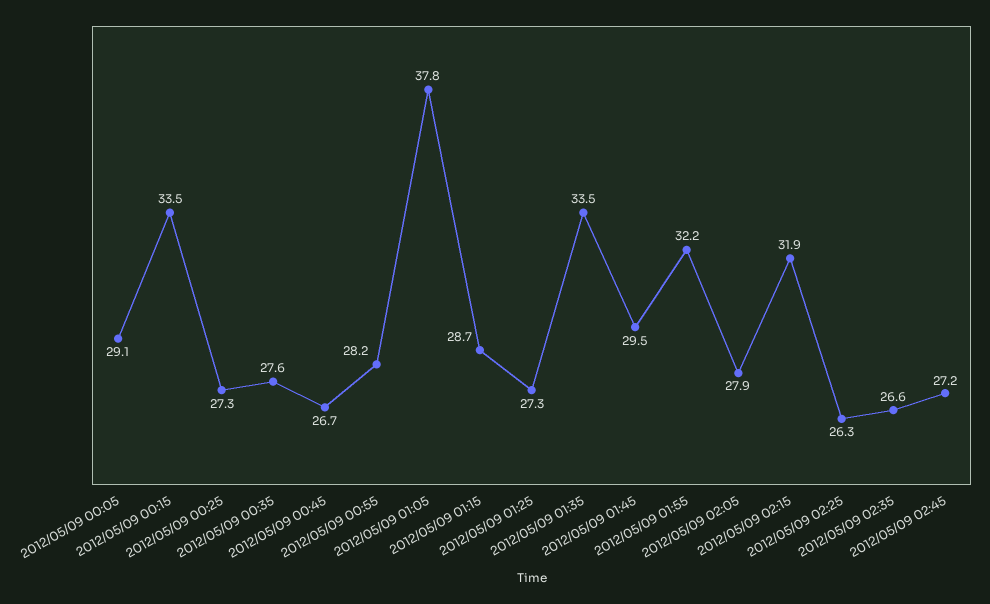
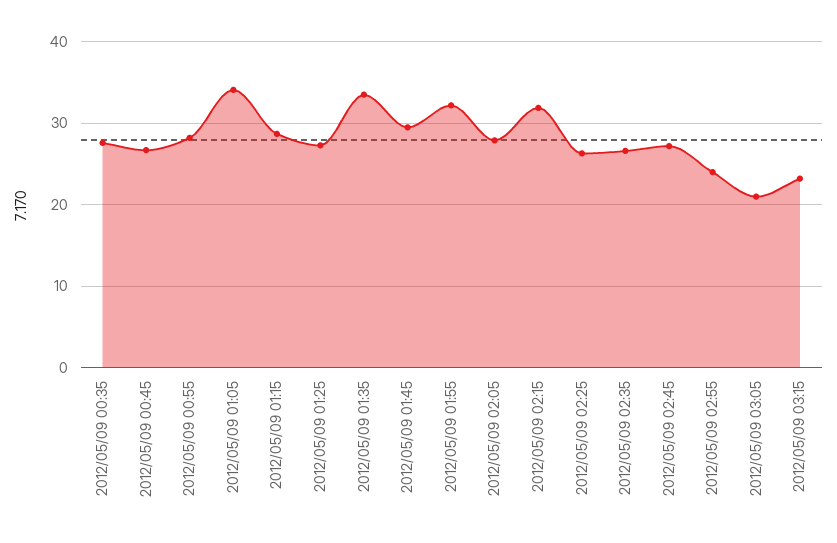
2012/05/09 00:05: 29.1 -> none
2012/05/09 00:15: 33.5 -> none
2012/05/09 00:25: 27.3 -> none
2012/05/09 01:05: 37.8 -> 34
2012/05/09 02:55: none -> 24
2012/05/09 03:05: none -> 21
2012/05/09 03:15: none -> 23

